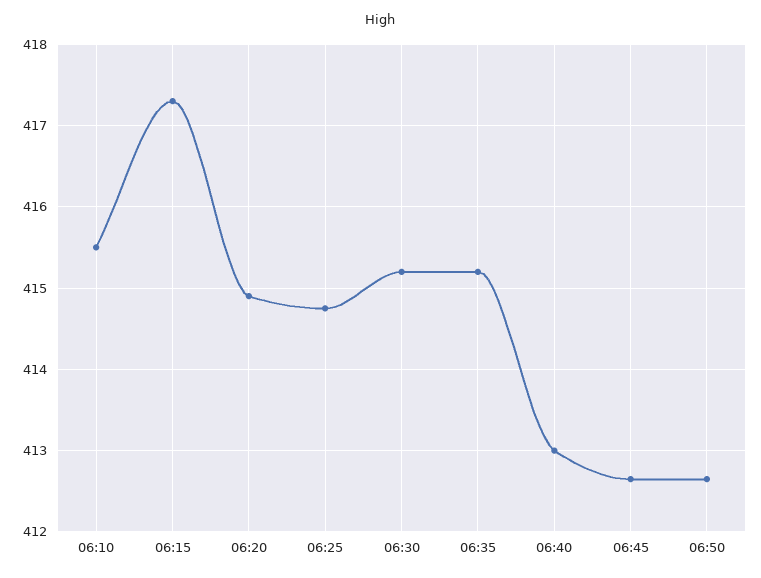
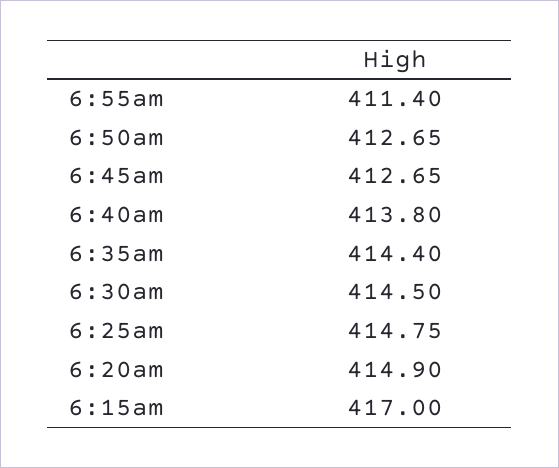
06:10: 415.5 -> none
06:15: 417.3 -> 417
06:30: 415.2 -> 414.5
06:35: 415.2 -> 414.4
06:40: 413 -> 413.8
6:55am: none -> 411.4

